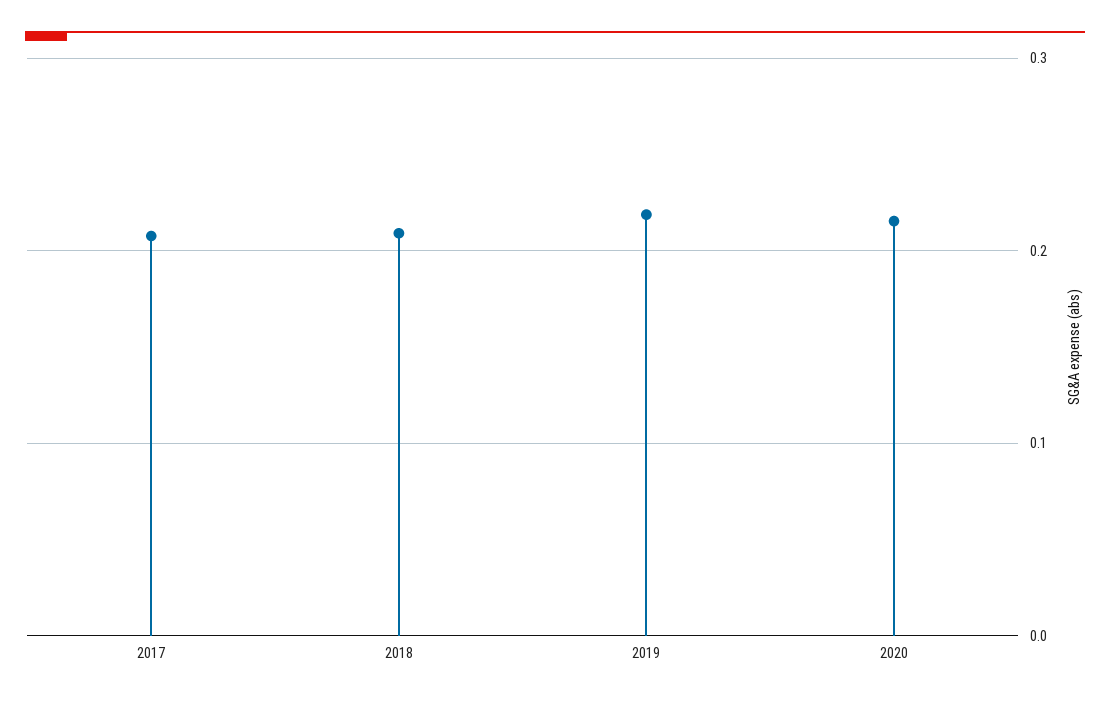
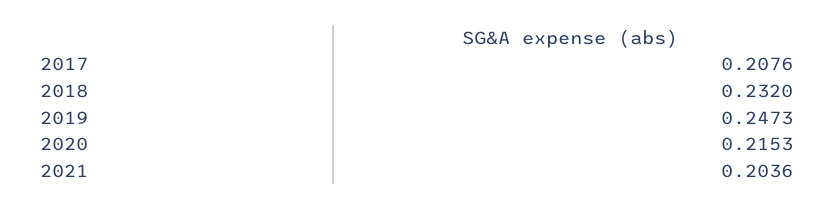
2018: 0.21 -> 0.232
2019: 0.22 -> 0.2473
2021: none -> 0.2036

